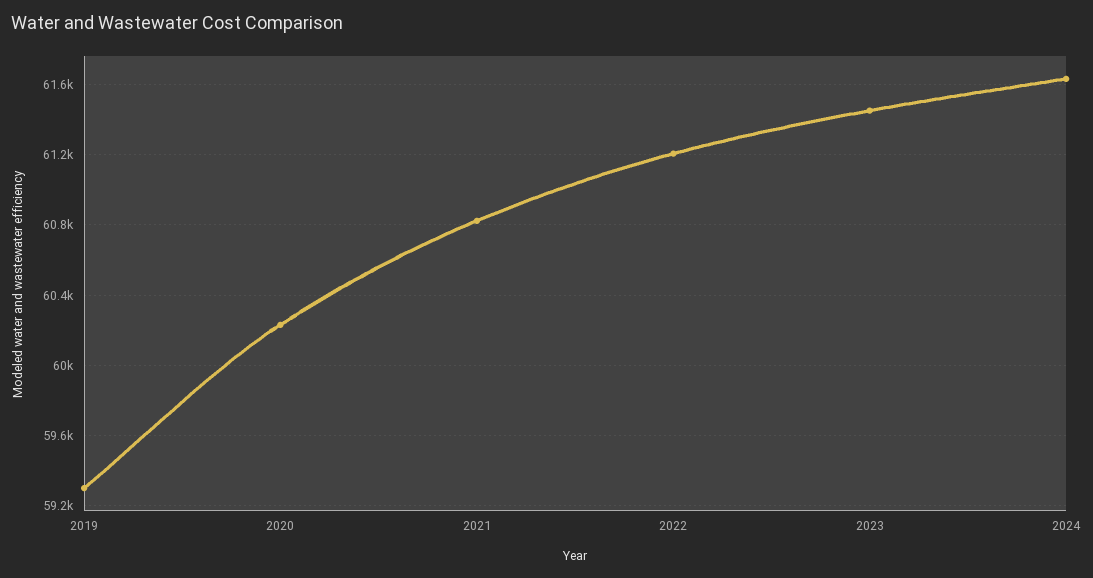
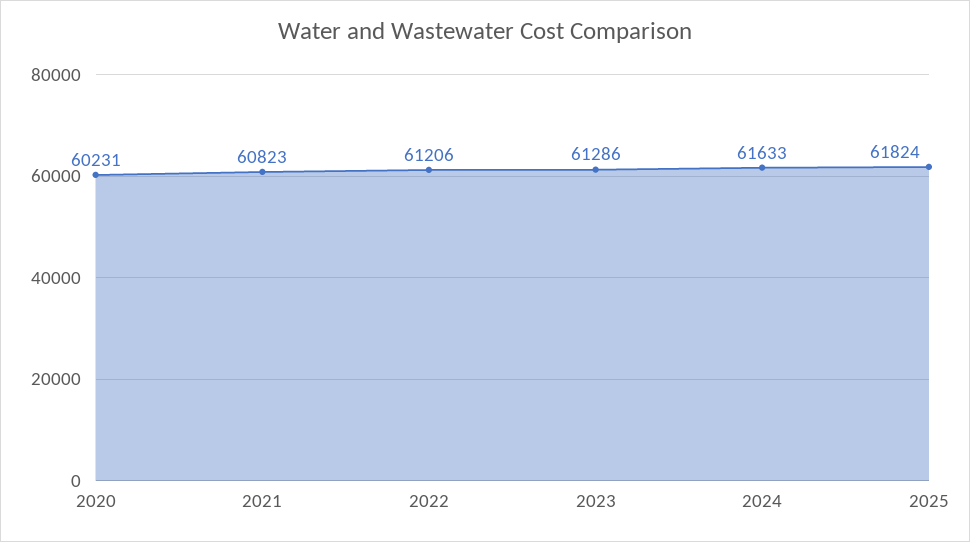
2019: 59300 -> none
2023: 61450 -> 61286
2025: none -> 61824

